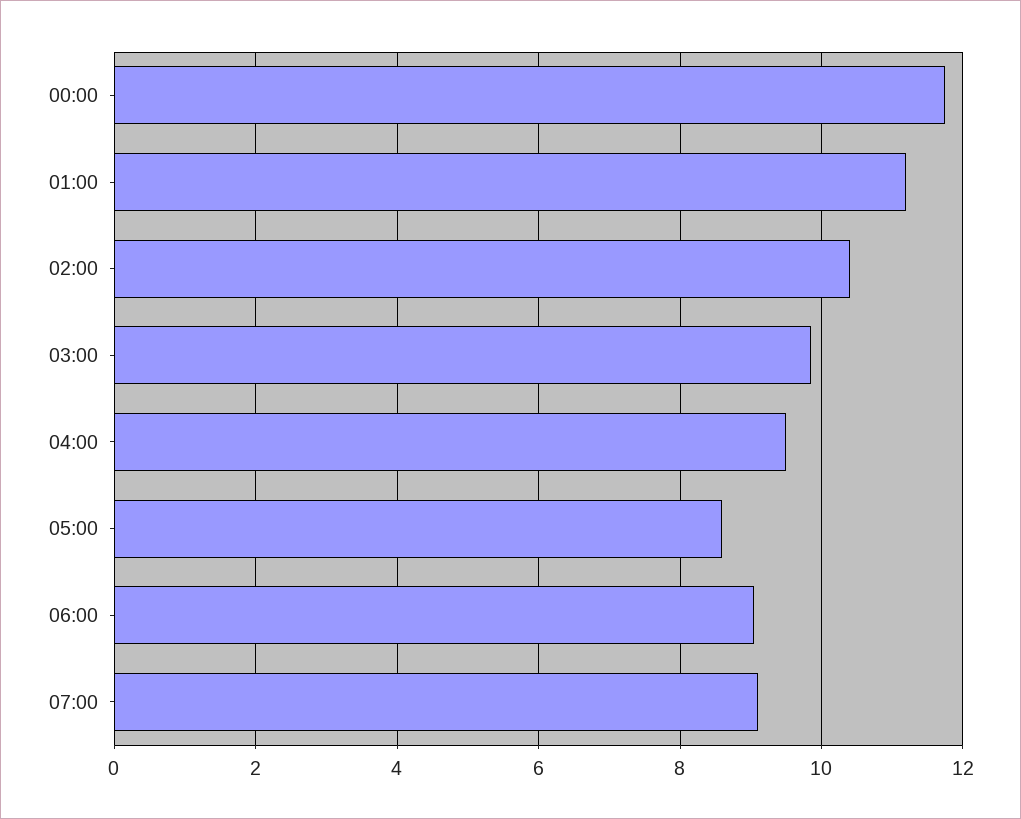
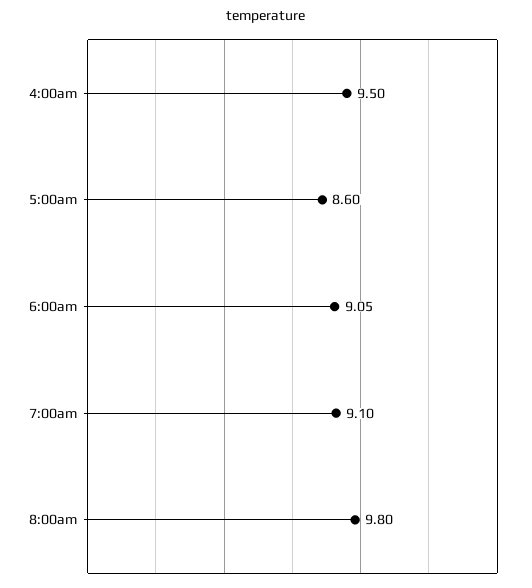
00:00: 11.8 -> none
01:00: 11.2 -> none
02:00: 10.4 -> none
03:00: 9.8 -> none
8:00am: none -> 9.8

